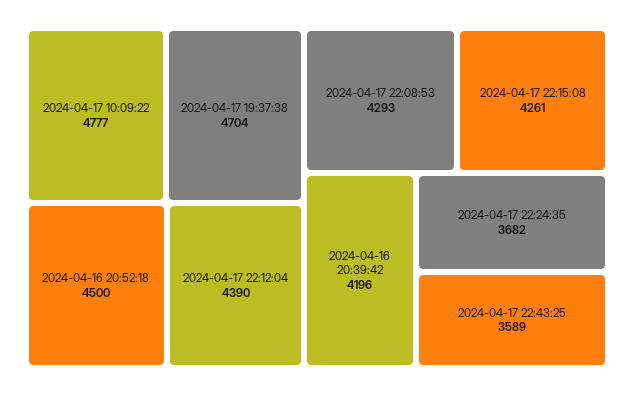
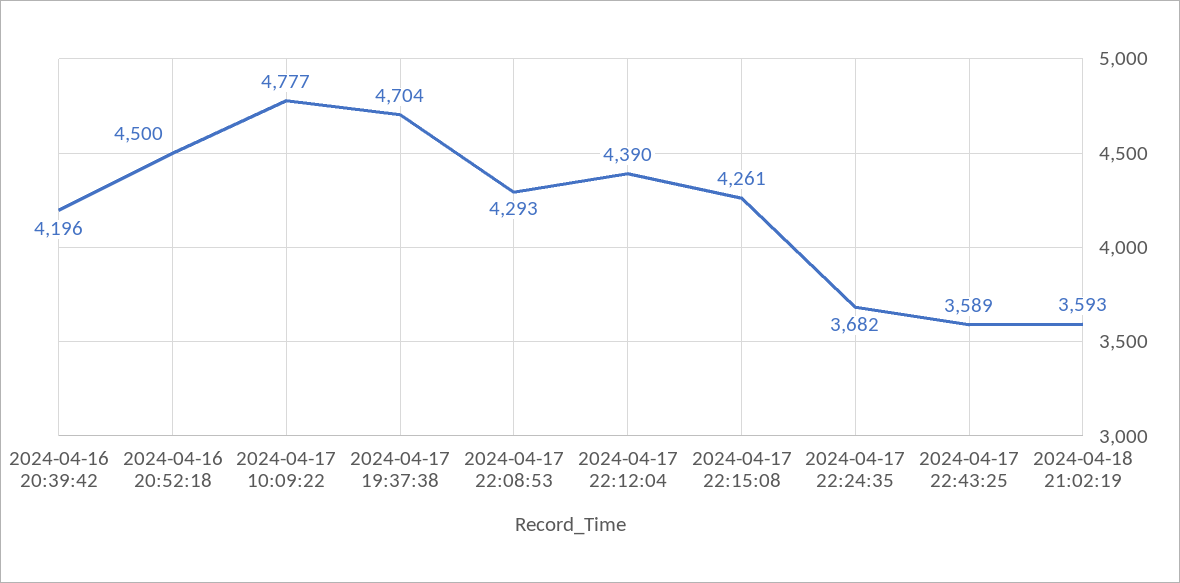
2024-04-18 21:02:19: none -> 3593

